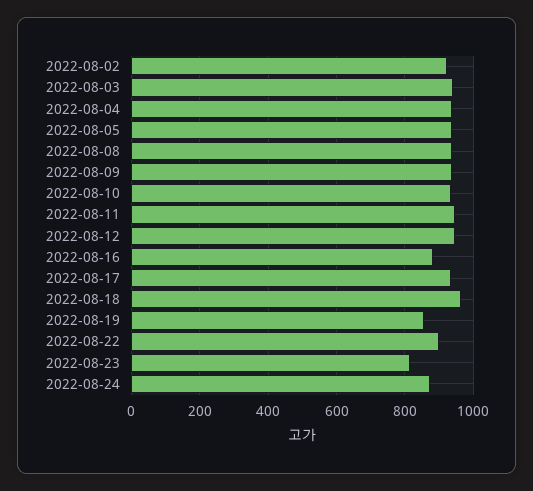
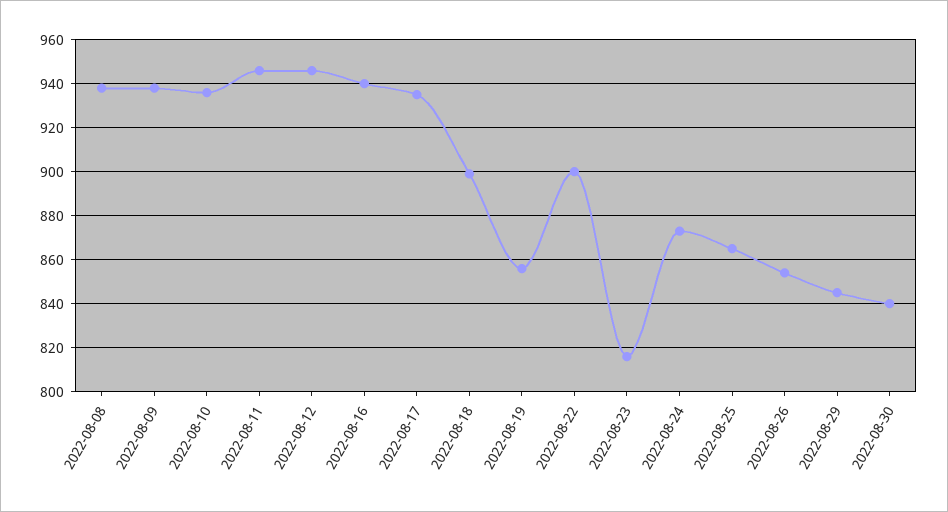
2022-08-02: 920 -> none
2022-08-03: 940 -> none
2022-08-04: 940 -> none
2022-08-05: 940 -> none
2022-08-16: 880 -> 940
2022-08-18: 960 -> 900
2022-08-25: none -> 865
2022-08-26: none -> 855
2022-08-29: none -> 845
2022-08-30: none -> 840

